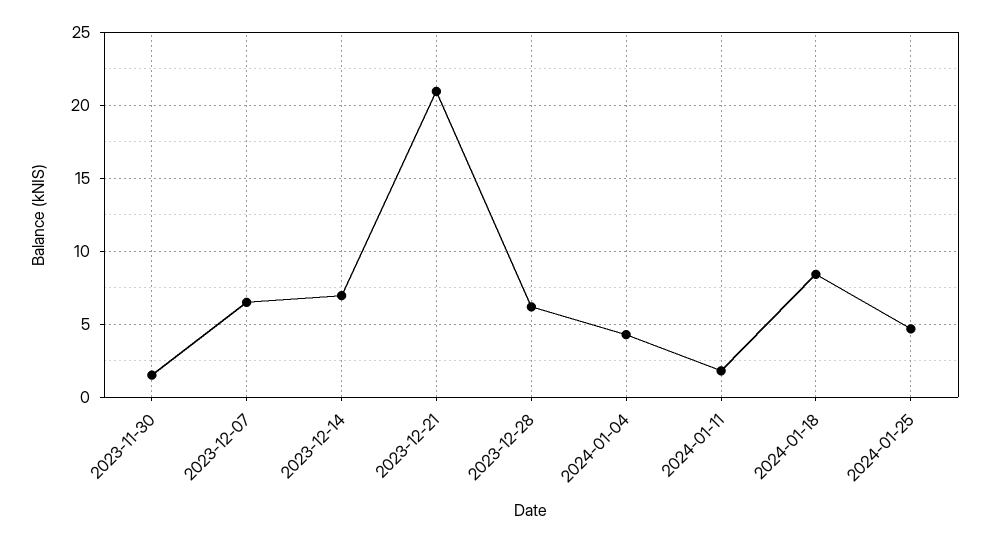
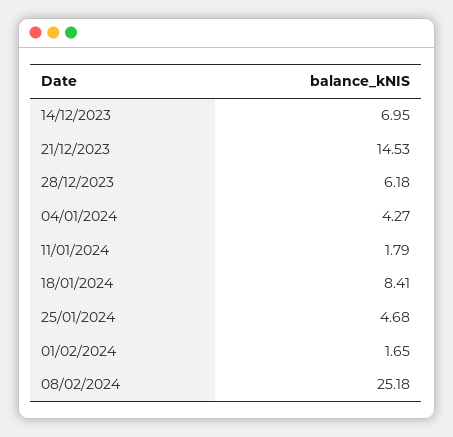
2023-11-30: 1.5 -> none
2023-12-07: 6.5 -> none
2023-12-21: 21 -> 14.53
01/02/2024: none -> 1.65
08/02/2024: none -> 25.18

